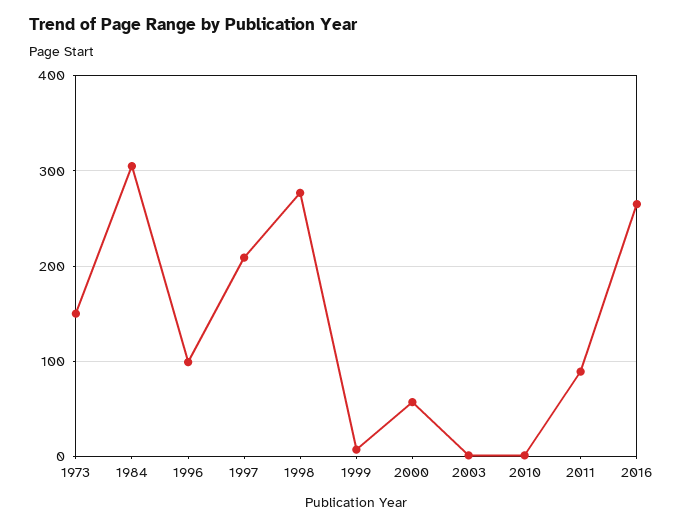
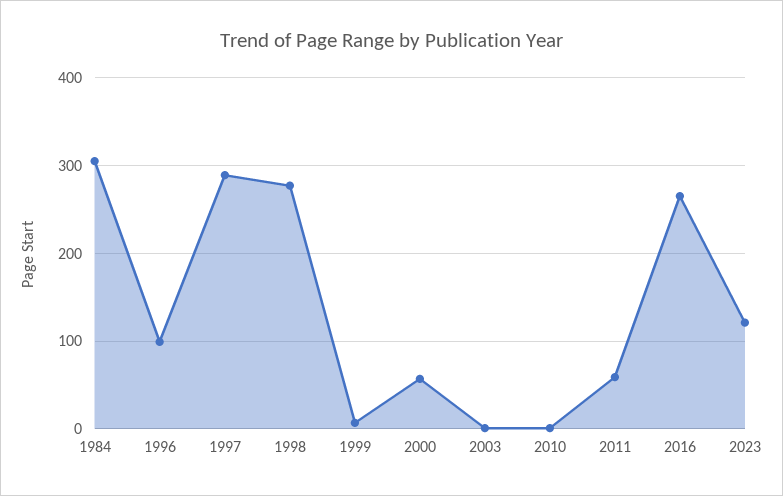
1973: 150 -> none
1997: 210 -> 290
2011: 90 -> 60
2023: none -> 120

